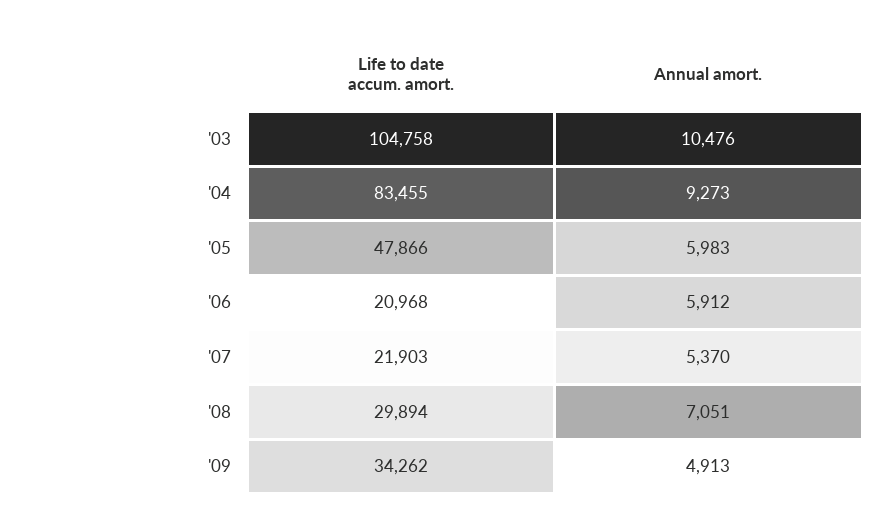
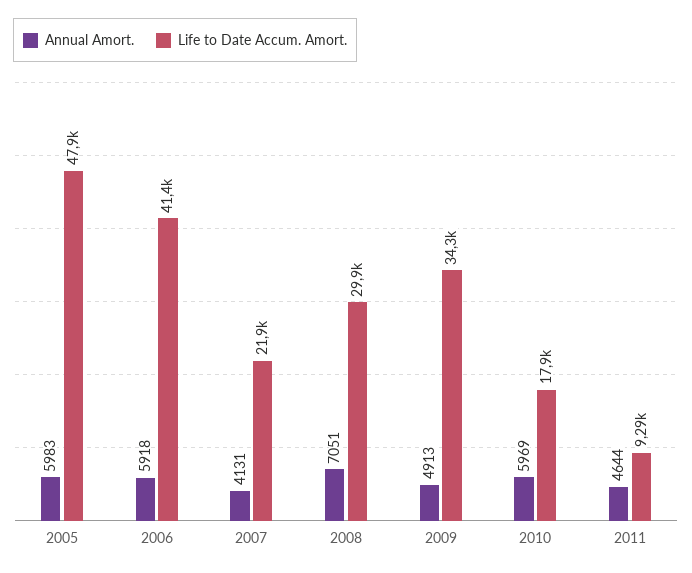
Life to date accum. amort., '03: 104758 -> none
Annual amort., '03: 10476 -> none
Life to date accum. amort., '04: 83455 -> none
Annual amort., '04: 9273 -> none
Life to date accum. amort., '06: 20968 -> 41400
Annual amort., '06: 5912 -> 5918
Annual amort., '07: 5370 -> 4131
Annual amort., 2010: none -> 5969
Life to date accum. amort., 2010: none -> 17900
Annual amort., 2011: none -> 4644
Life to date accum. amort., 2011: none -> 9290

